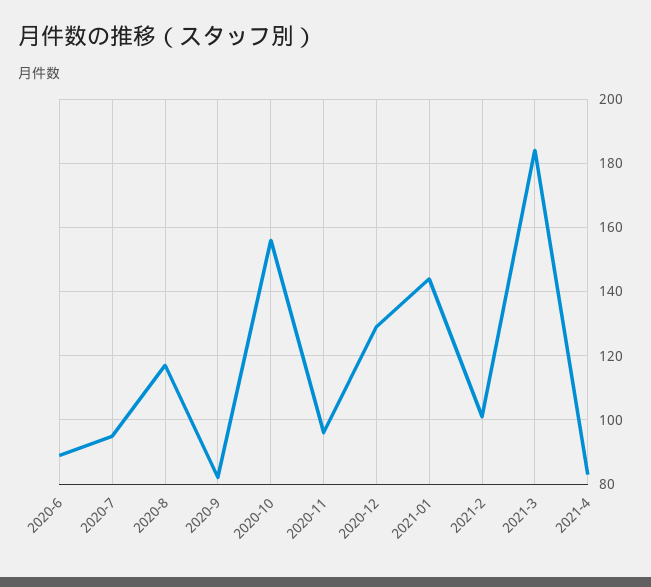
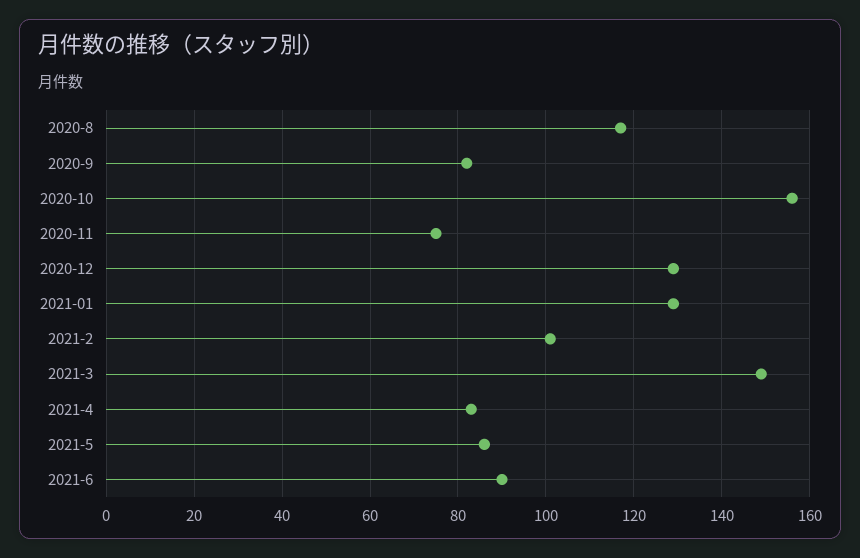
2020-6: 90 -> none
2020-7: 95 -> none
2020-11: 95 -> 75
2021-01: 145 -> 130
2021-3: 185 -> 150
2021-5: none -> 85
2021-6: none -> 90

